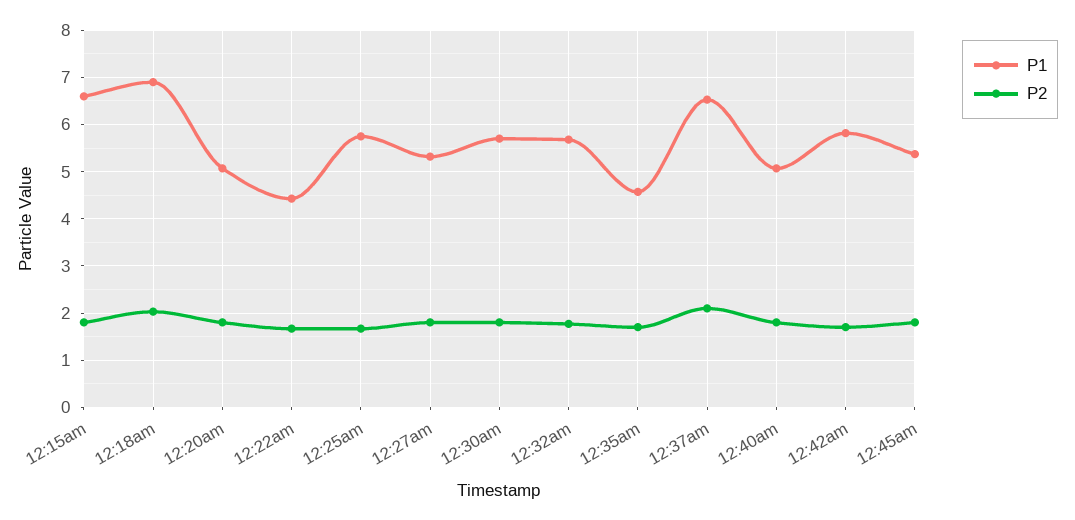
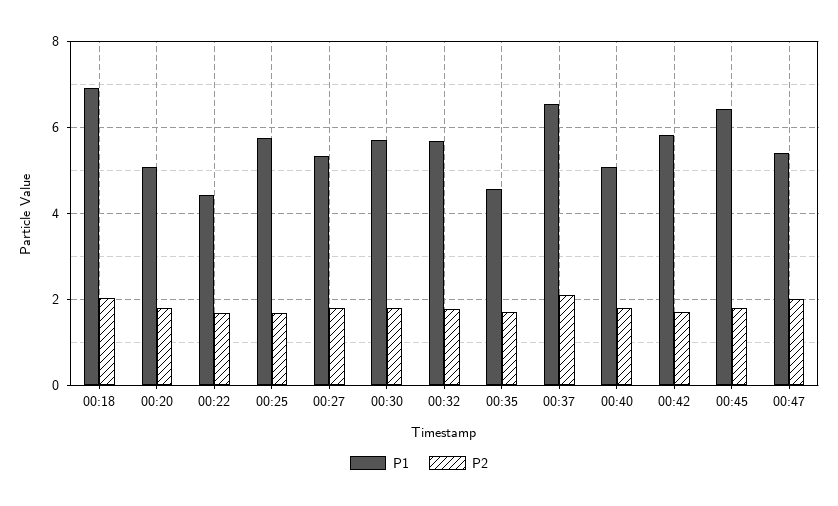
P1, 12:15am: 6.6 -> none
P2, 12:15am: 1.8 -> none
P1, 12:45am: 5.4 -> 6.4
P1, 00:47: none -> 5.4
P2, 00:47: none -> 2

